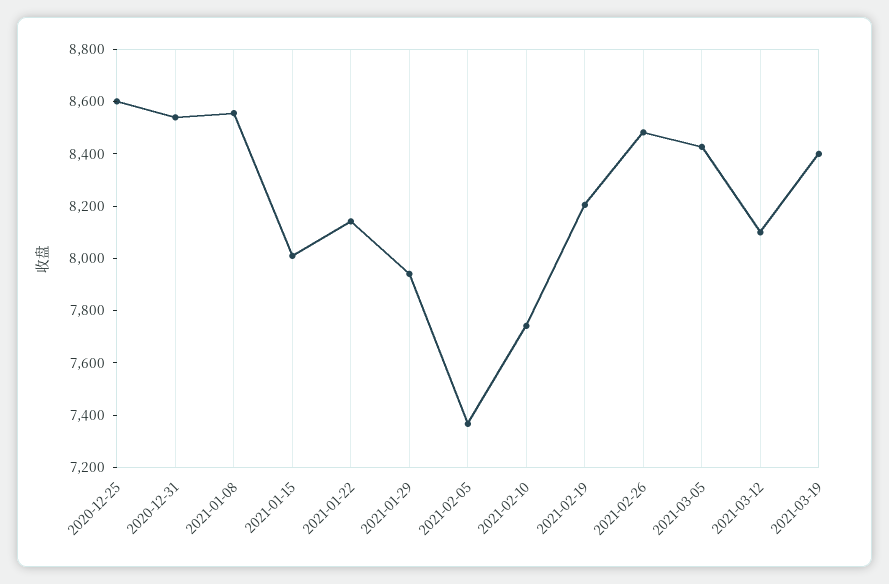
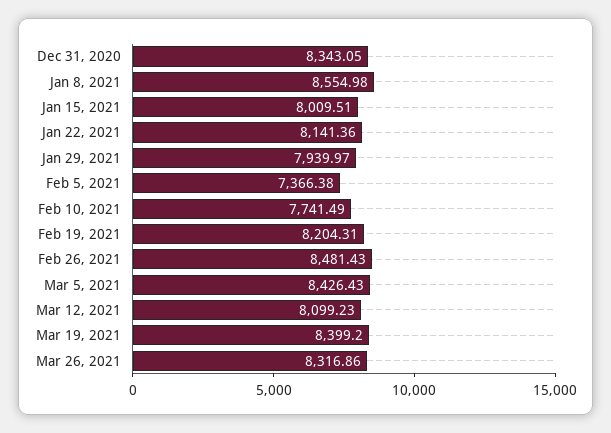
2020-12-25: 8600 -> none
2020-12-31: 8550 -> 8343.05
Mar 26, 2021: none -> 8316.86

